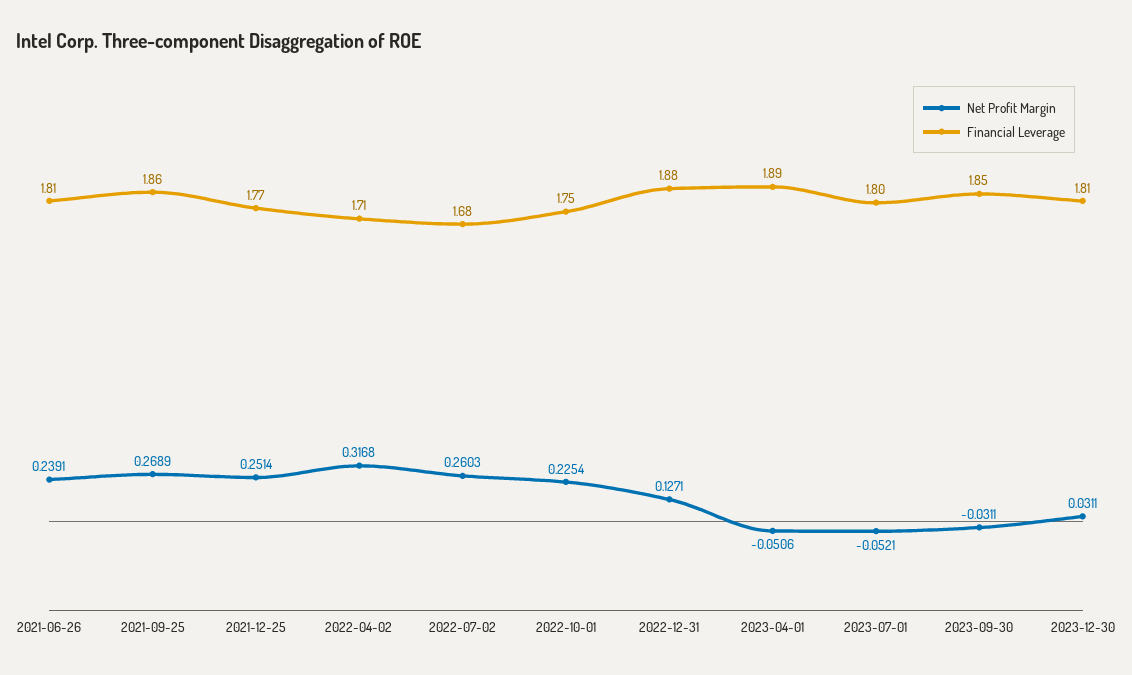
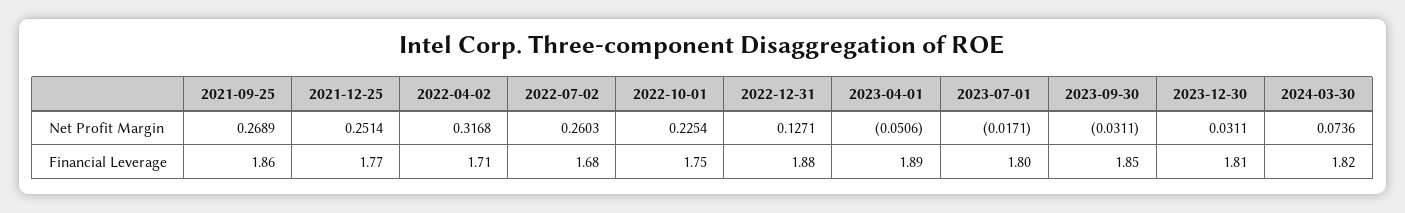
Net Profit Margin, 2021-06-26: 0.2391 -> none
Financial Leverage, 2021-06-26: 1.81 -> none
Net Profit Margin, 2023-07-01: -0.0521 -> -0.0171
Net Profit Margin, 2024-03-30: none -> 0.0736
Financial Leverage, 2024-03-30: none -> 1.82

